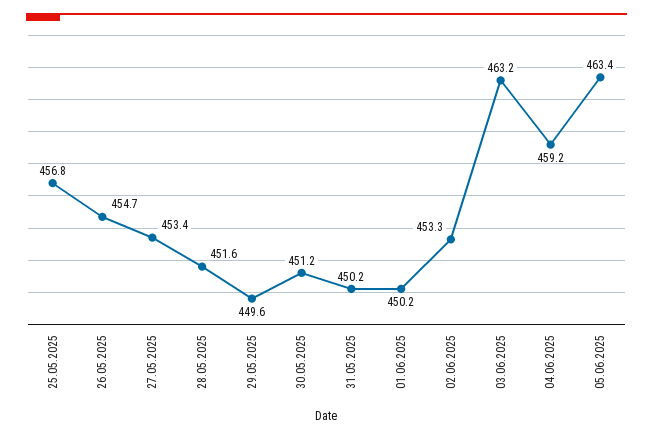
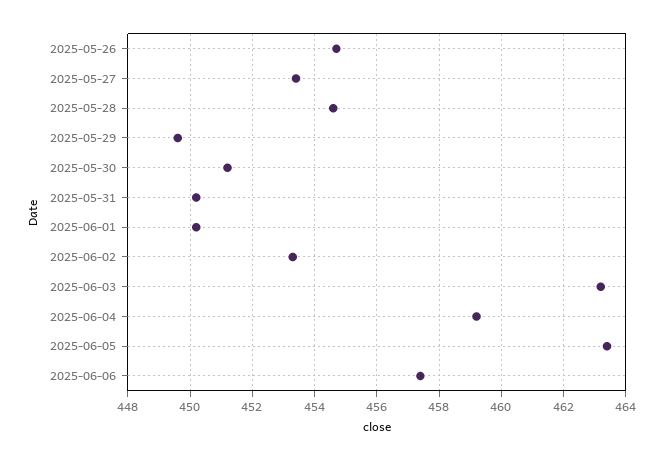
25.05.2025: 456.8 -> none
28.05.2025: 451.6 -> 454.5
2025-06-06: none -> 457.5

